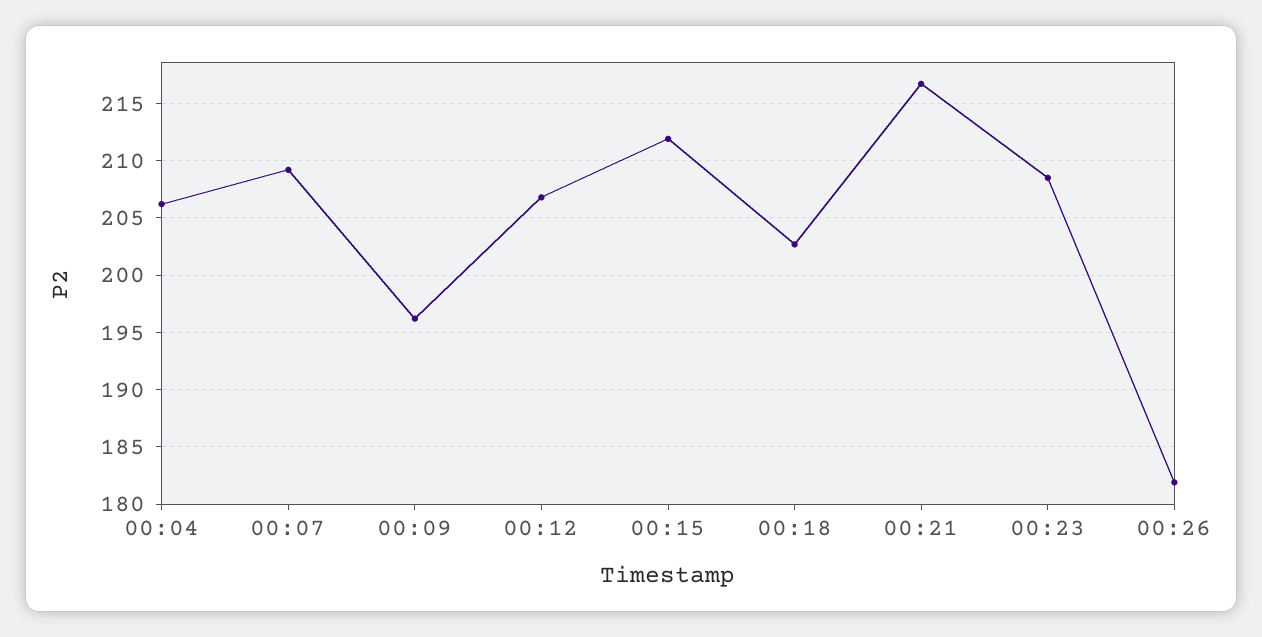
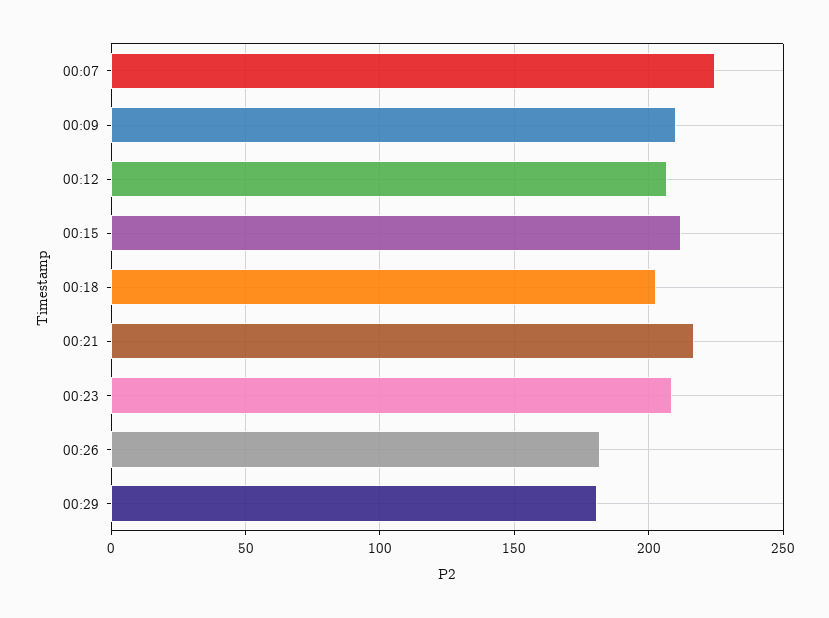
00:04: 206 -> none
00:07: 209 -> 225
00:09: 196 -> 210
00:29: none -> 180

